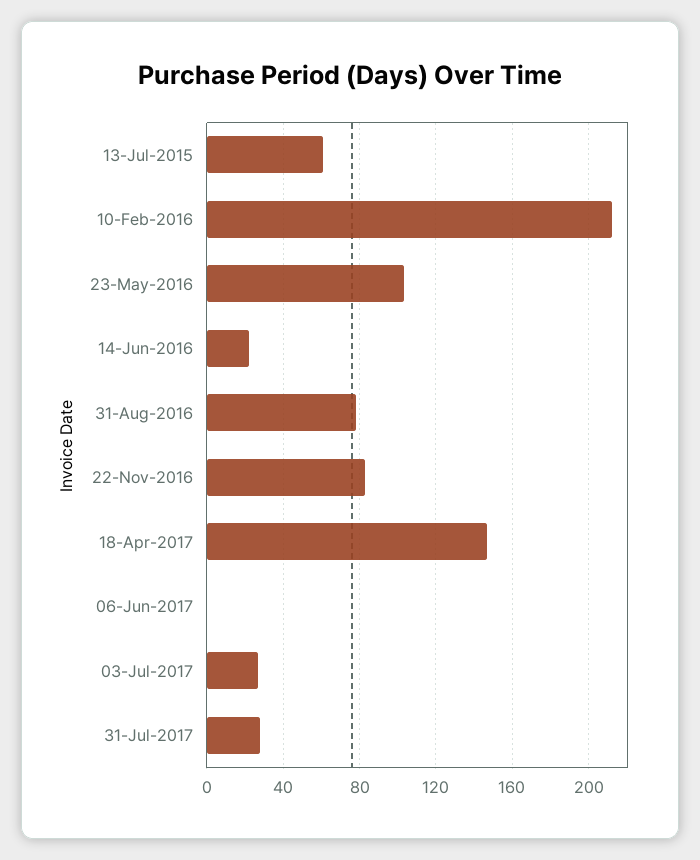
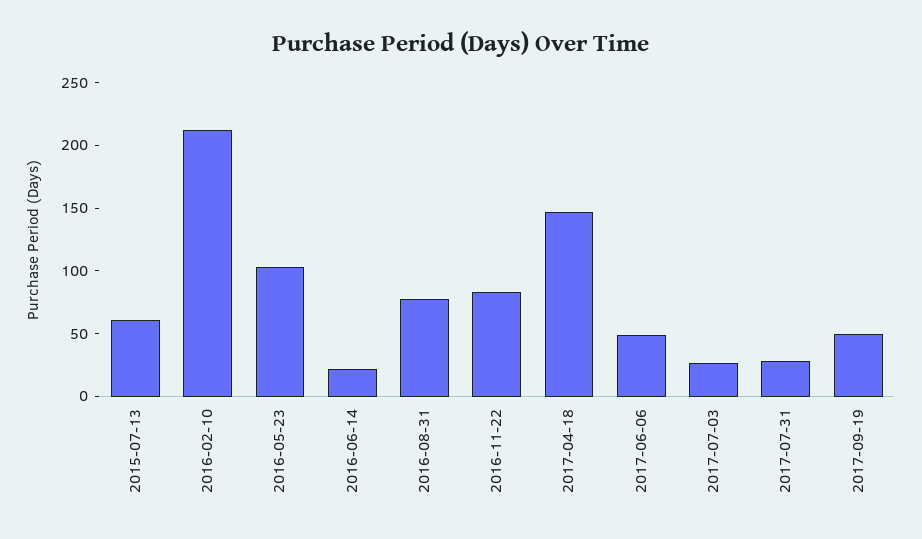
06-Jun-2017: 0 -> 50
2017-09-19: none -> 50

